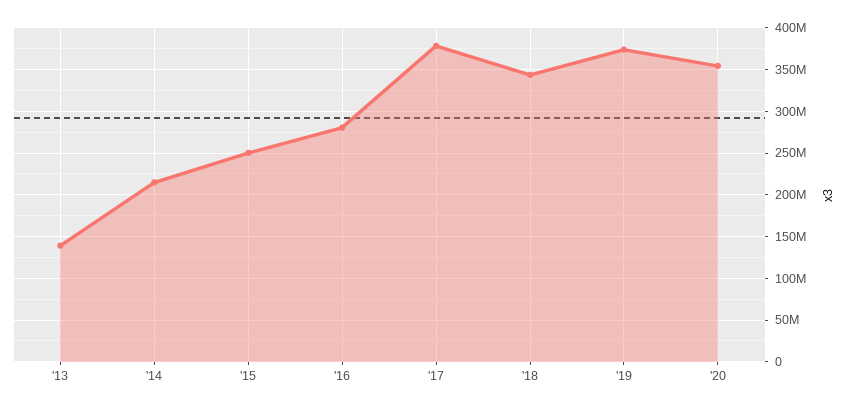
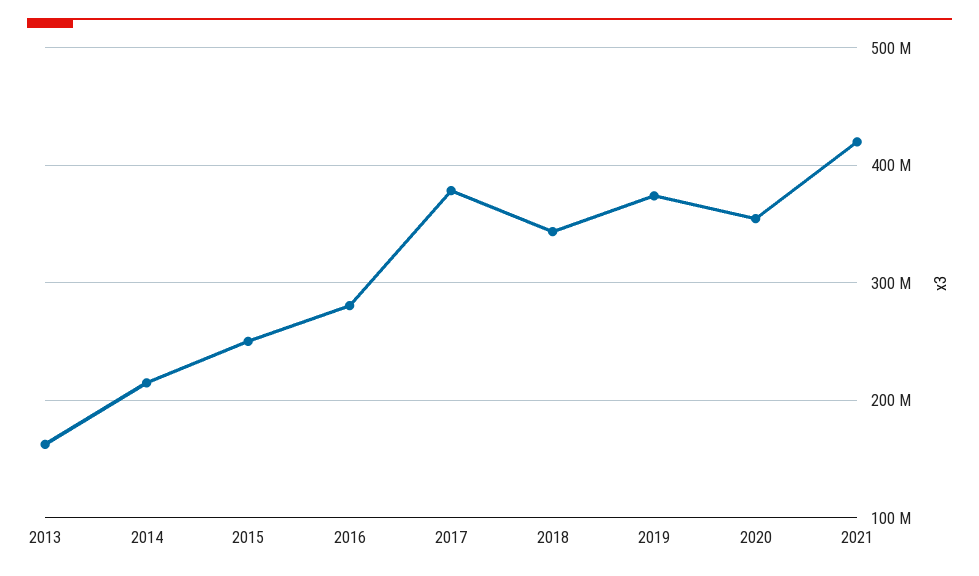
'13: 140000000 -> 160000000
2021: none -> 420000000

